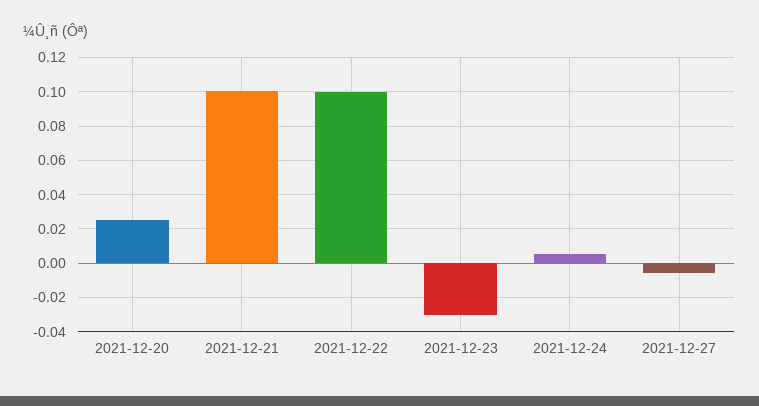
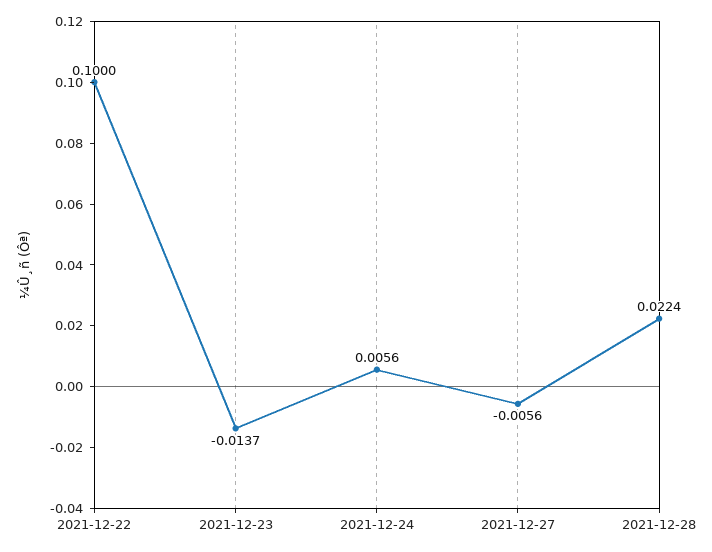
2021-12-20: 0.025 -> none
2021-12-21: 0.1 -> none
2021-12-23: -0.03 -> -0.0137
2021-12-28: none -> 0.0224

